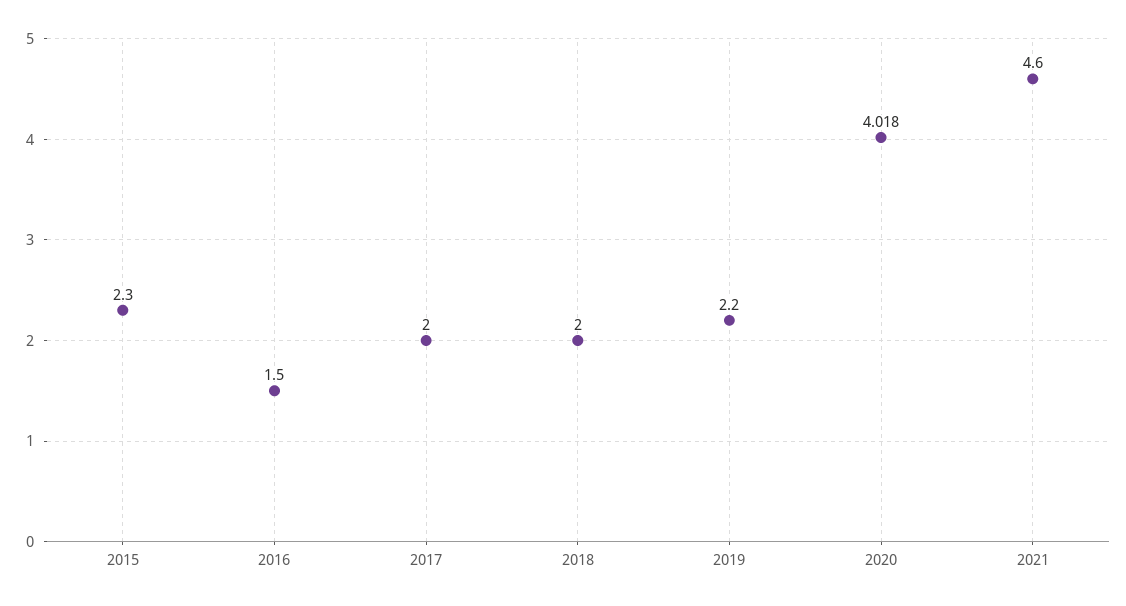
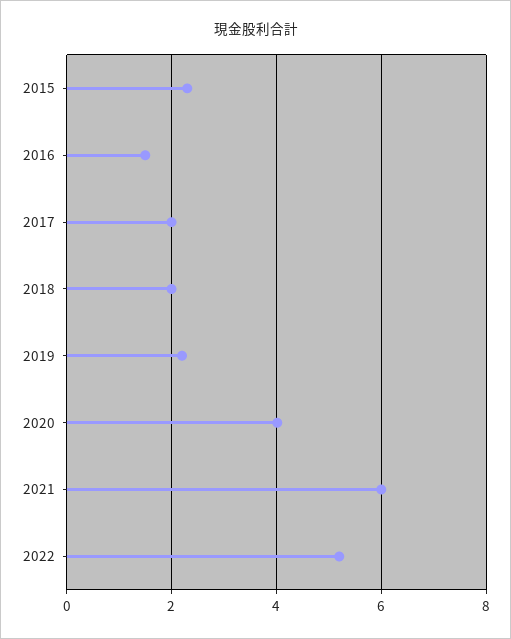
2021: 4.6 -> 6
2022: none -> 5.2

